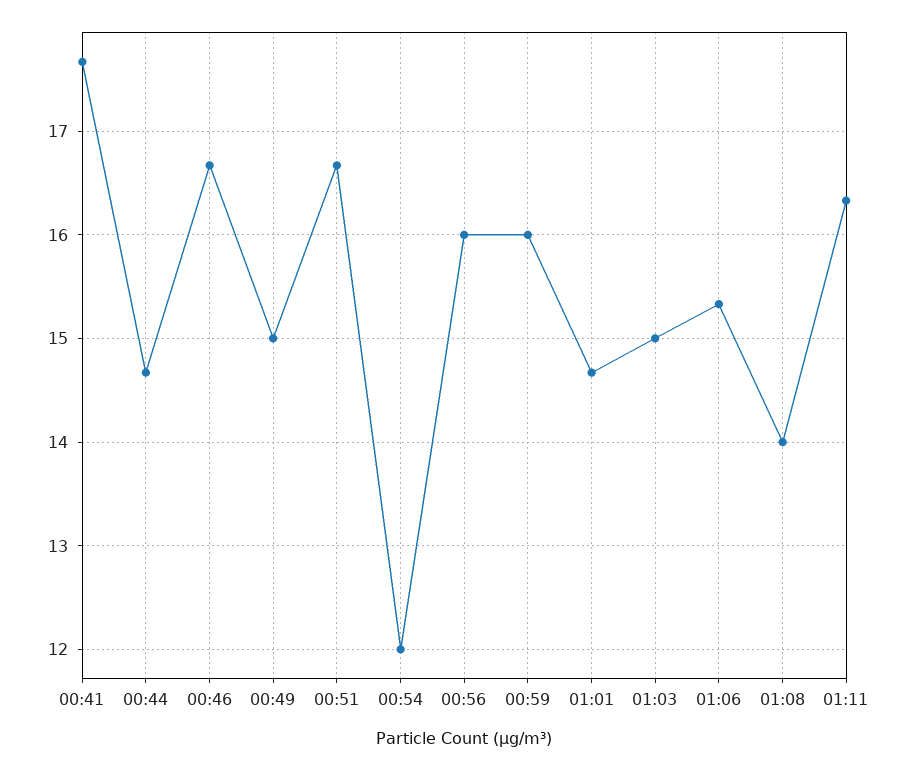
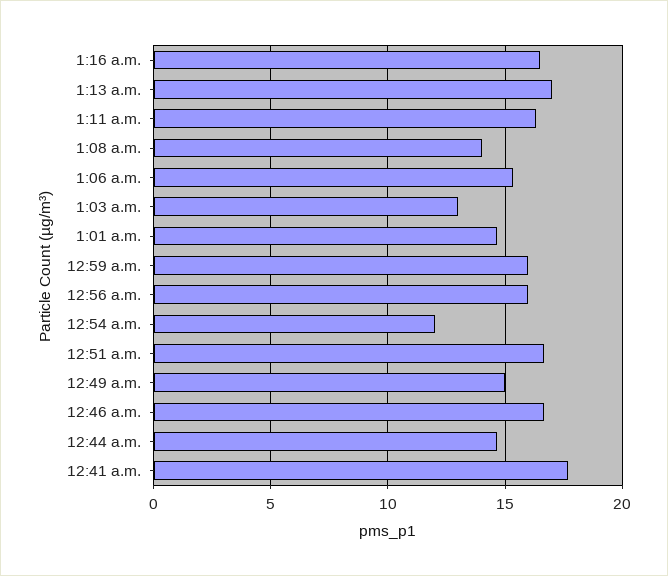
01:03: 15 -> 13
1:16 a.m.: none -> 16.5
1:13 a.m.: none -> 17

